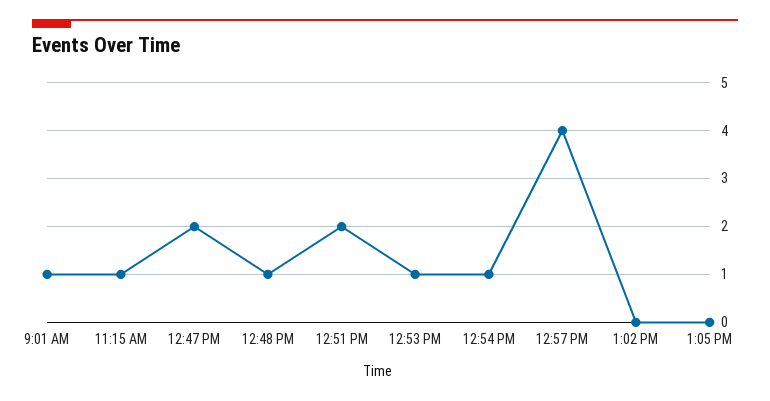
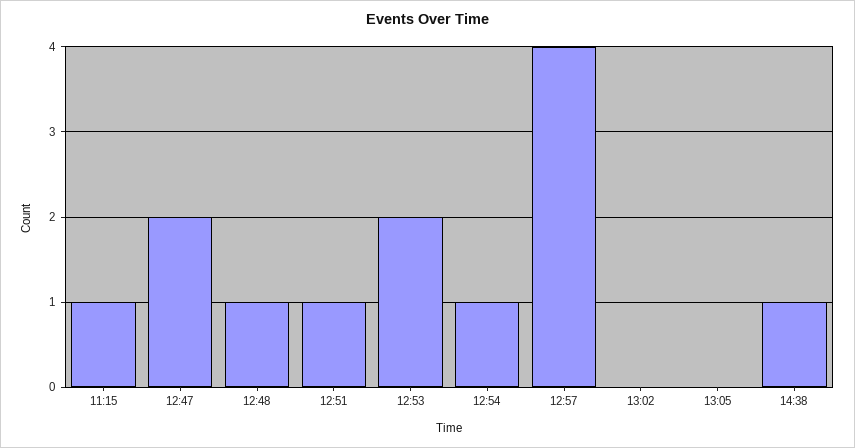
9:01 AM: 1 -> none
12:51 PM: 2 -> 1
12:53 PM: 1 -> 2
14:38: none -> 1

